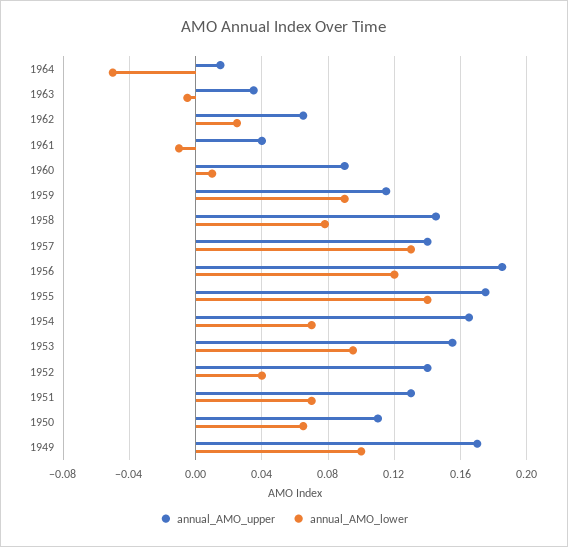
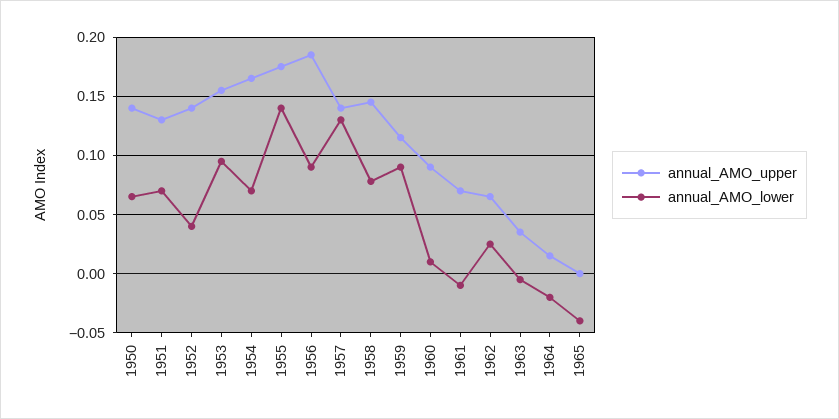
annual_AMO_lower, 1964: -0.05 -> -0.02
annual_AMO_upper, 1961: 0.04 -> 0.07
annual_AMO_lower, 1956: 0.12 -> 0.09
annual_AMO_upper, 1950: 0.11 -> 0.14
annual_AMO_upper, 1949: 0.17 -> none
annual_AMO_lower, 1949: 0.1 -> none
annual_AMO_upper, 1965: none -> 0
annual_AMO_lower, 1965: none -> -0.04

